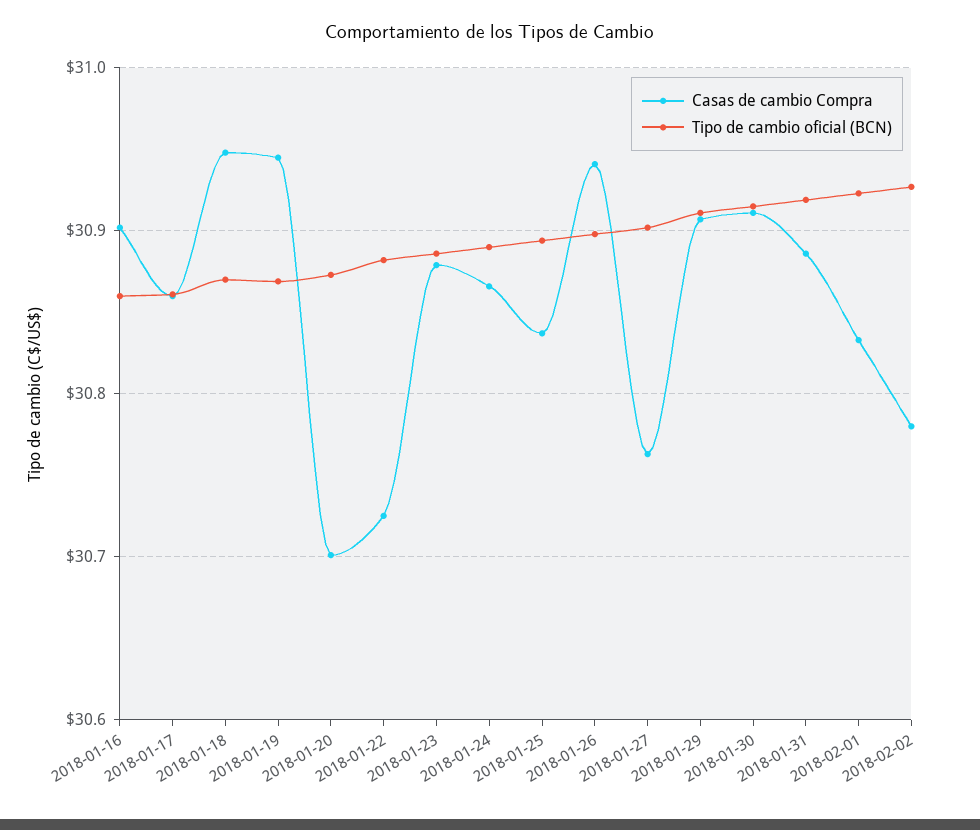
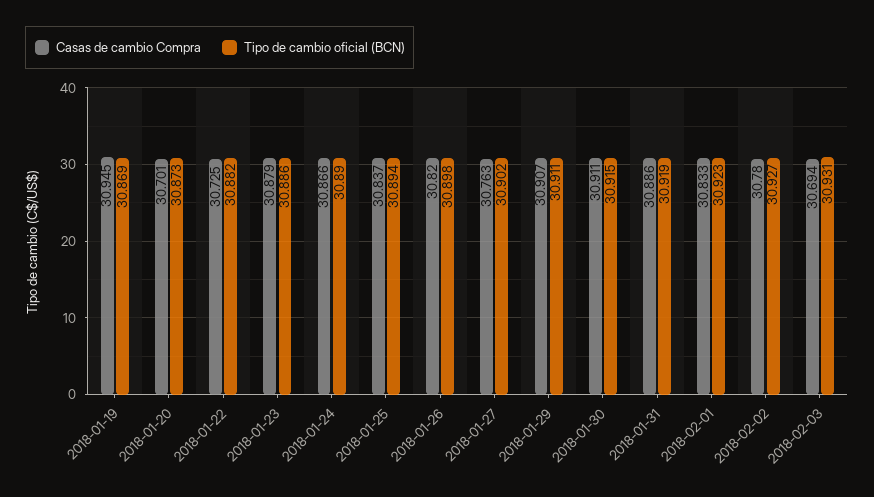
Casas de cambio Compra, 2018-01-16: 30.9 -> none
Tipo de cambio oficial (BCN), 2018-01-16: 30.86 -> none
Casas de cambio Compra, 2018-01-17: 30.86 -> none
Tipo de cambio oficial (BCN), 2018-01-17: 30.86 -> none
Casas de cambio Compra, 2018-01-18: 30.95 -> none
Tipo de cambio oficial (BCN), 2018-01-18: 30.87 -> none
Casas de cambio Compra, 2018-01-26: 30.94 -> 30.82
Casas de cambio Compra, 2018-02-03: none -> 30.694
Tipo de cambio oficial (BCN), 2018-02-03: none -> 30.931

